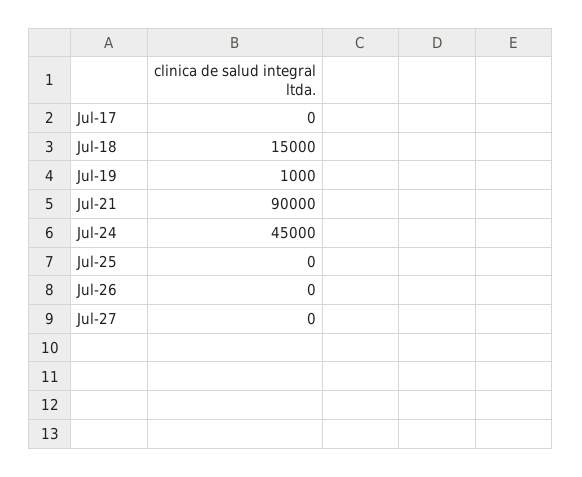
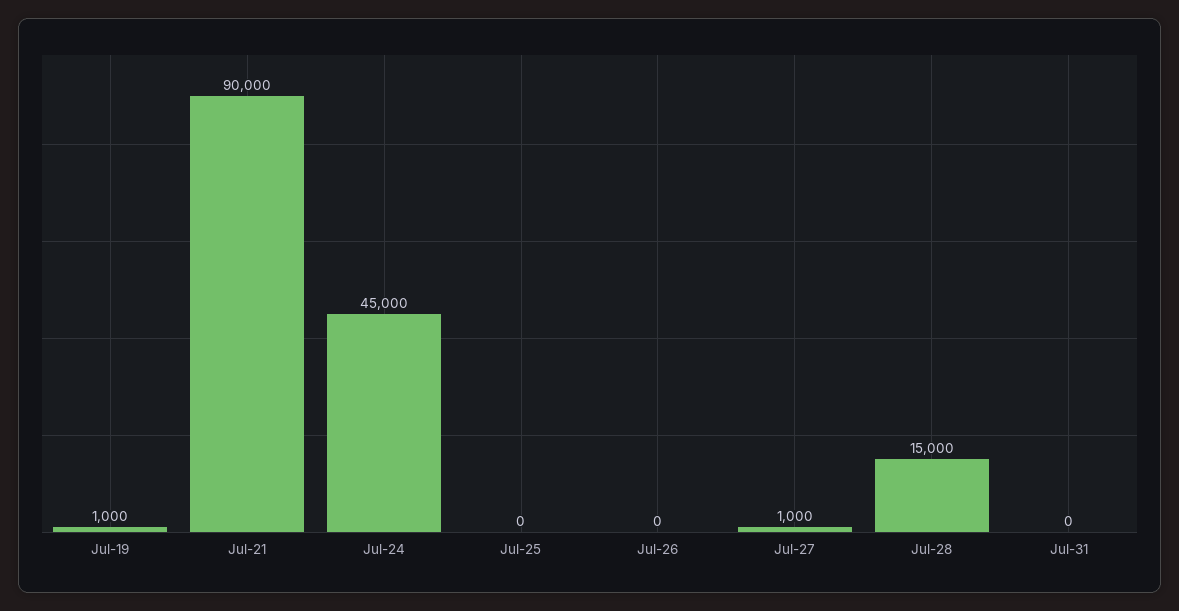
Jul-17: 0 -> none
Jul-18: 15000 -> none
Jul-27: 0 -> 1000
Jul-28: none -> 15000
Jul-31: none -> 0

